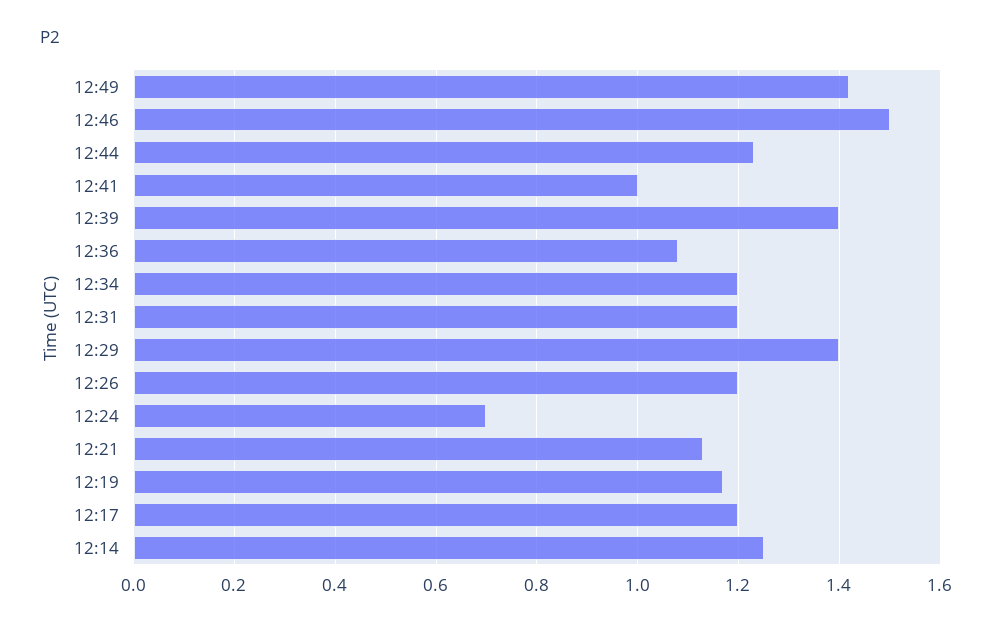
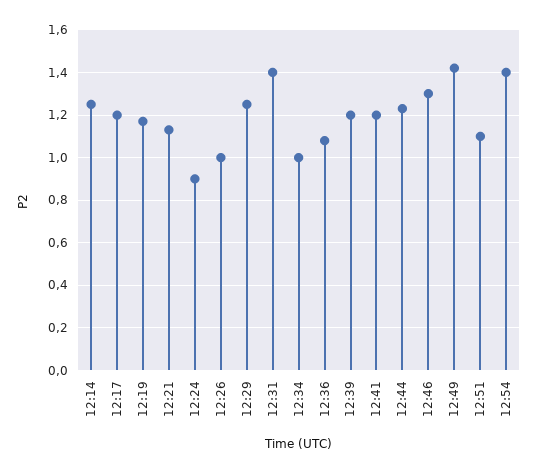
12:46: 1.5 -> 1.3
12:41: 1 -> 1.2
12:39: 1.4 -> 1.2
12:34: 1.2 -> 1
12:31: 1.2 -> 1.4
12:29: 1.4 -> 1.25
12:26: 1.2 -> 1
12:24: 0.7 -> 0.9
12:51: none -> 1.1
12:54: none -> 1.4

